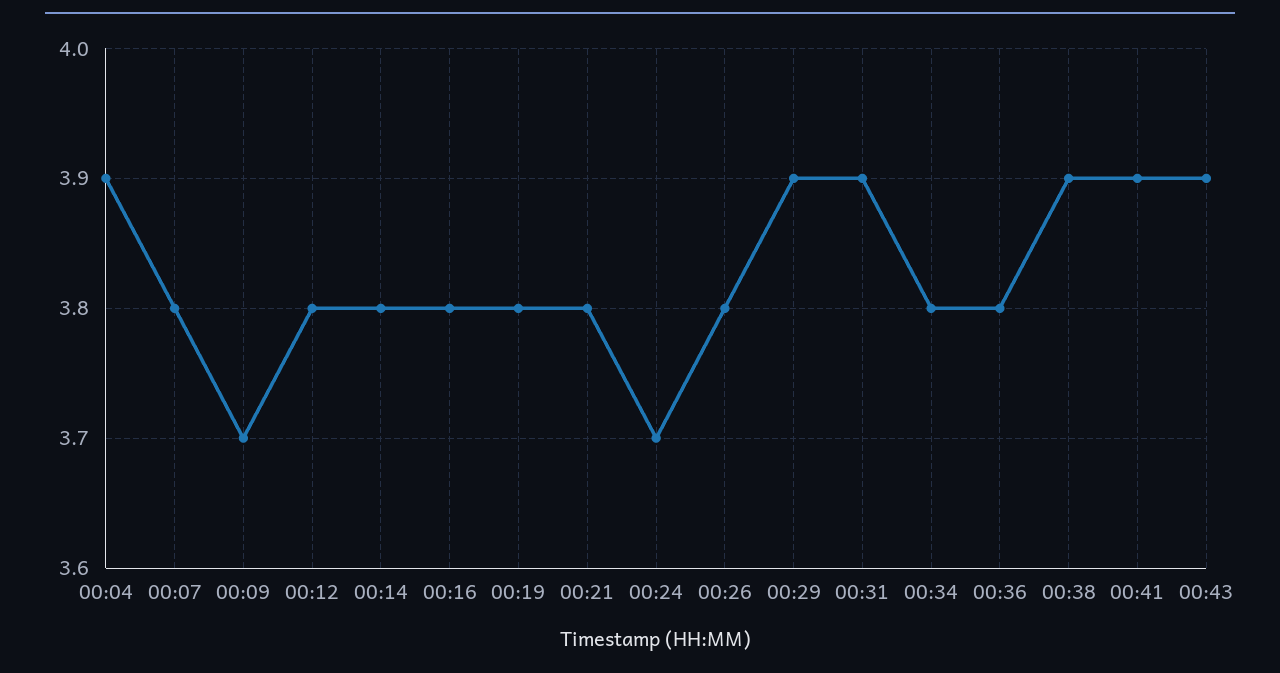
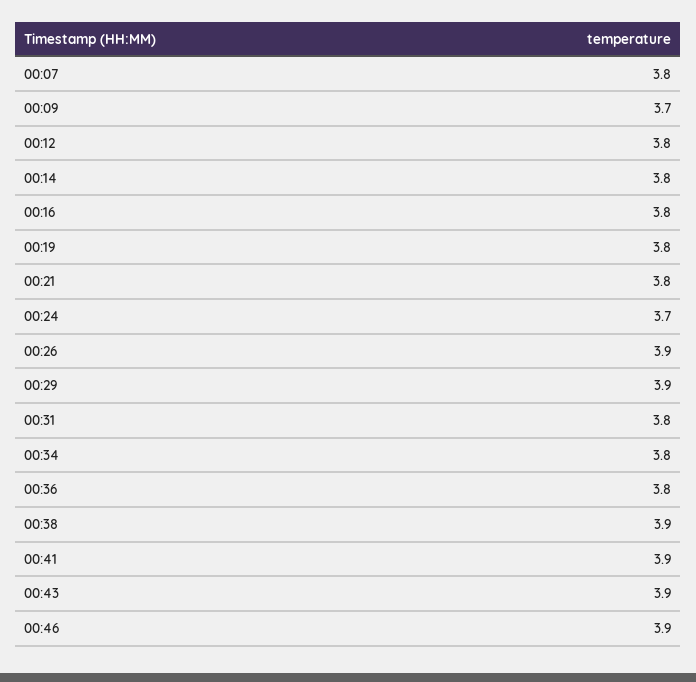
00:04: 3.9 -> none
00:26: 3.8 -> 3.9
00:31: 3.9 -> 3.8
00:46: none -> 3.9

